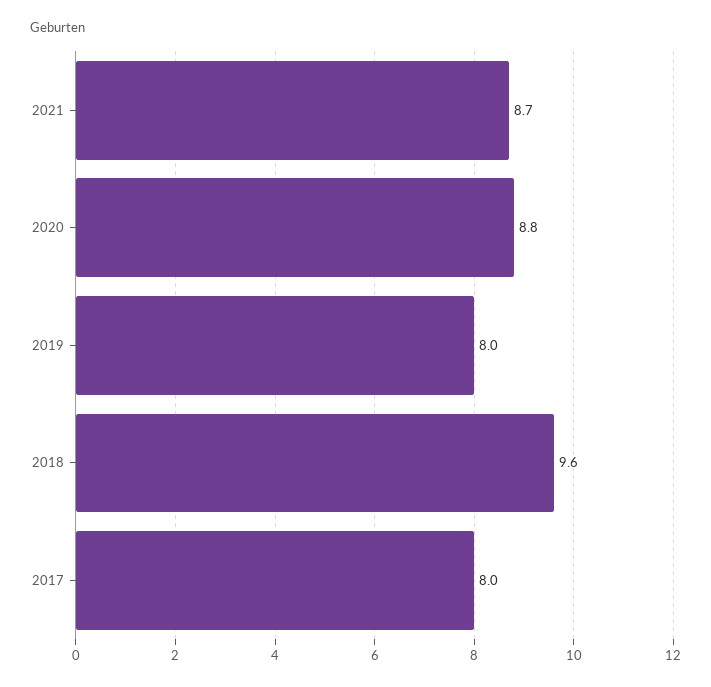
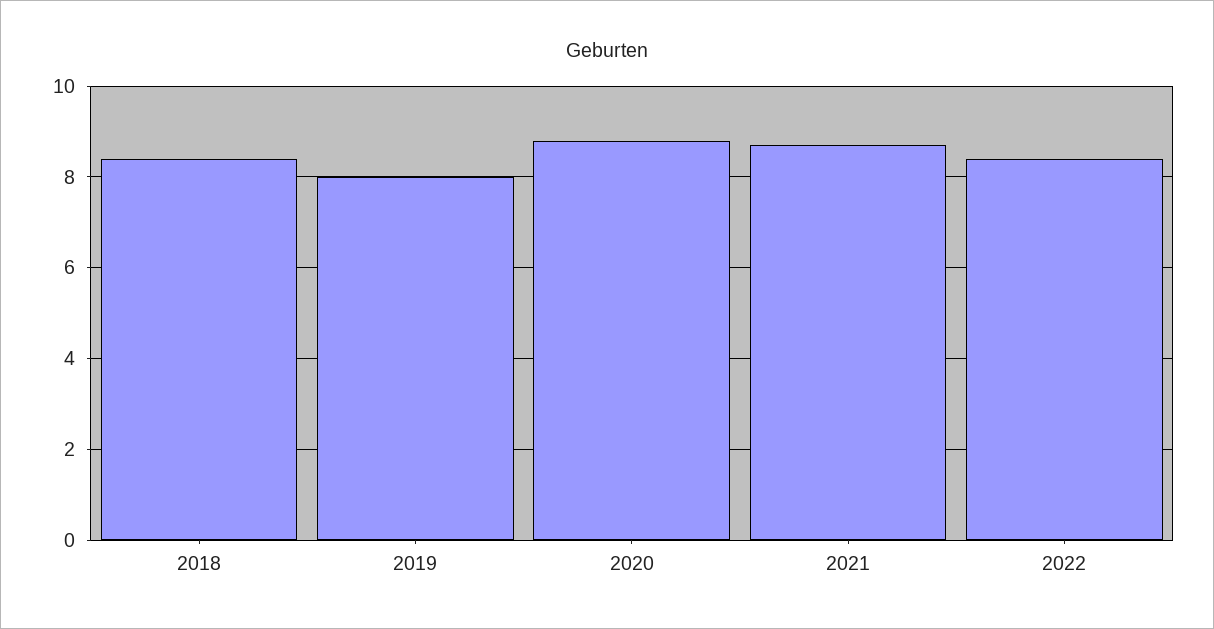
2018: 9.6 -> 8.5
2017: 8 -> none
2022: none -> 8.5

